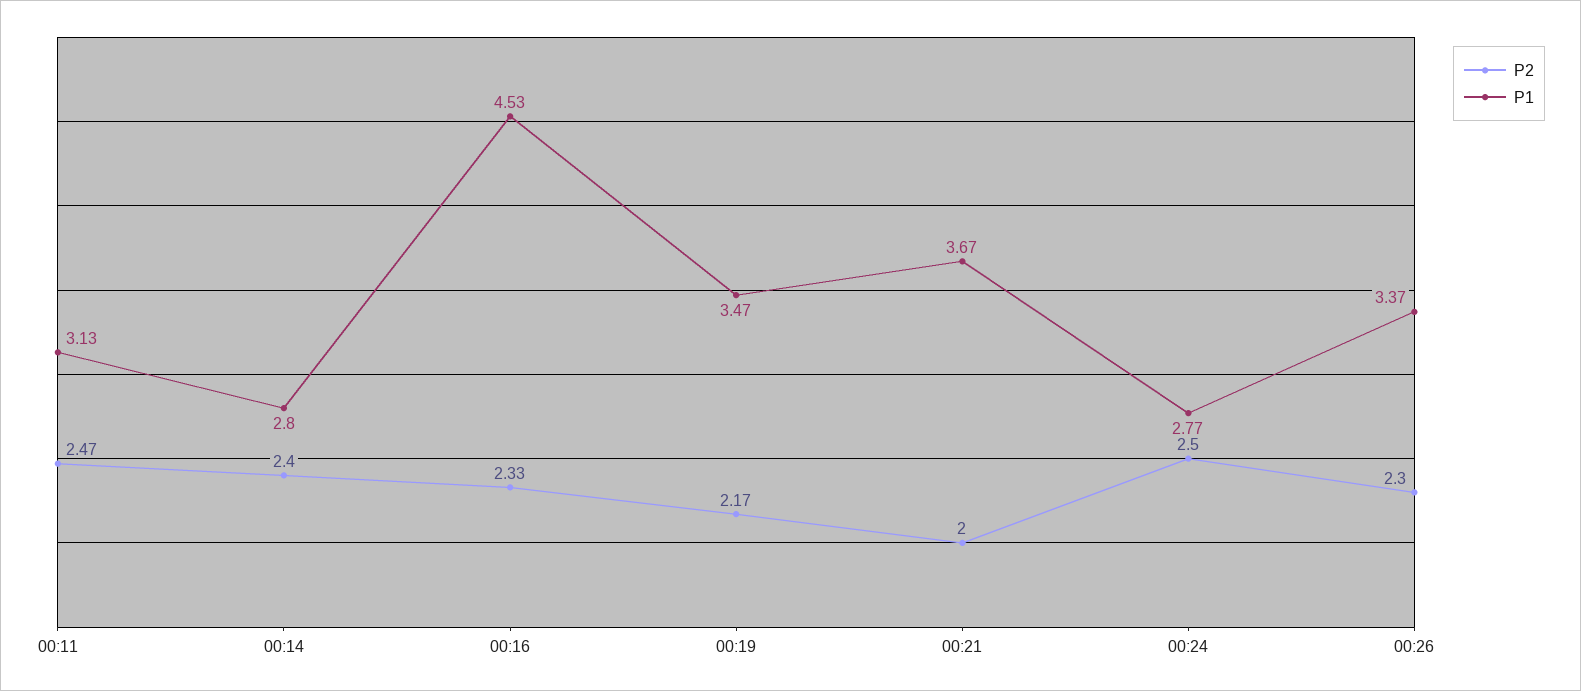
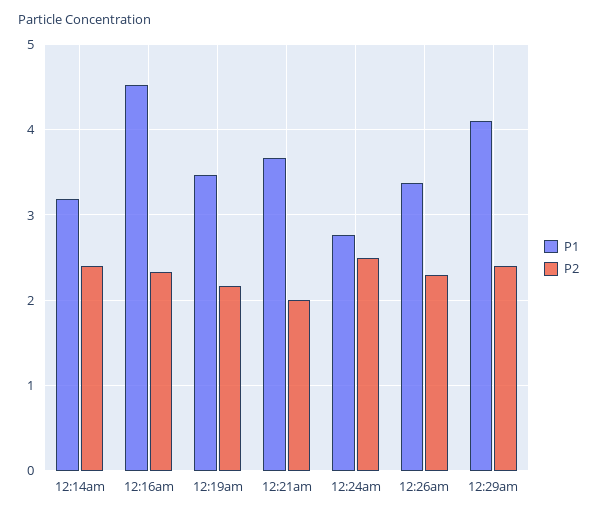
P2, 00:11: 2.47 -> none
P1, 00:11: 3.13 -> none
P1, 00:14: 2.8 -> 3.2
P1, 12:29am: none -> 4.1
P2, 12:29am: none -> 2.4

